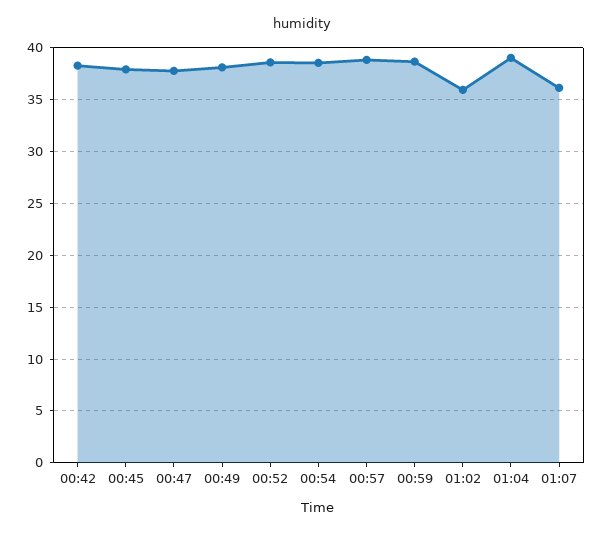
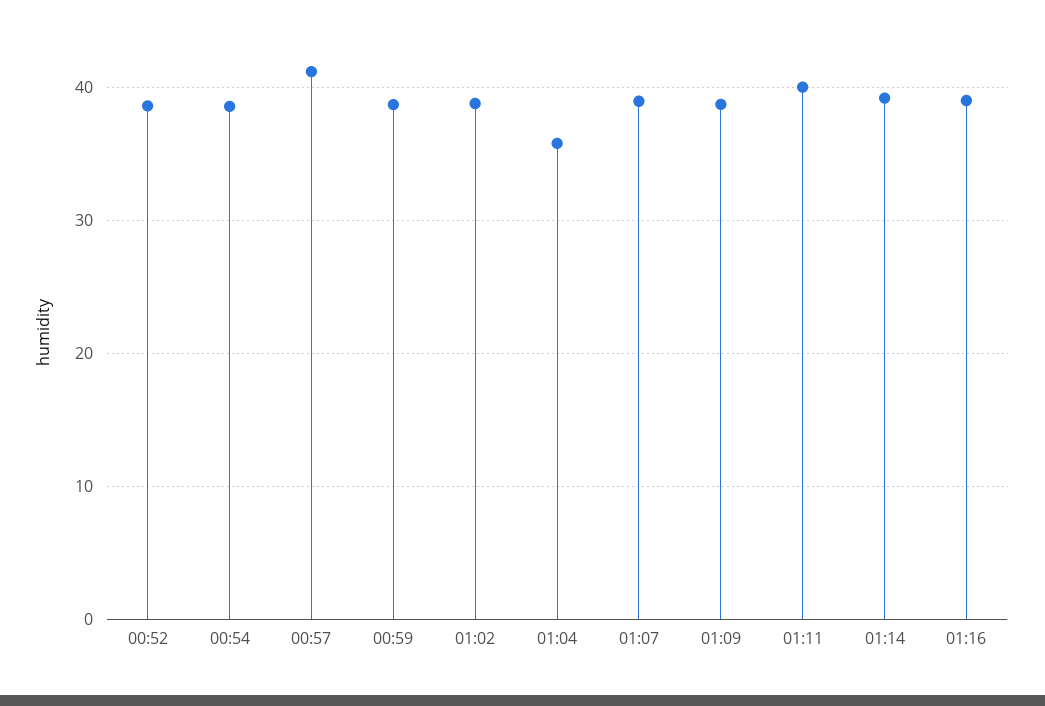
00:42: 38 -> none
00:45: 38 -> none
00:47: 38 -> none
00:49: 38 -> none
00:57: 39 -> 41
01:02: 36 -> 39
01:04: 39 -> 36
01:07: 36 -> 39
01:09: none -> 39
01:11: none -> 40
01:14: none -> 39
01:16: none -> 39

